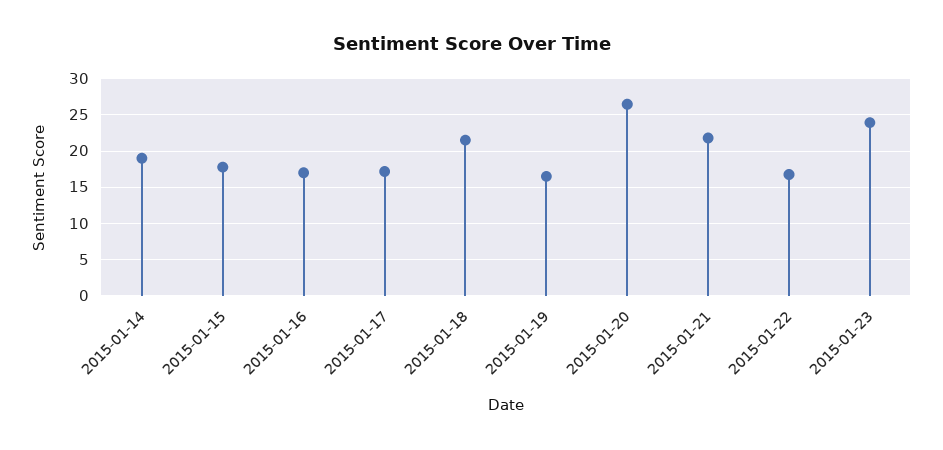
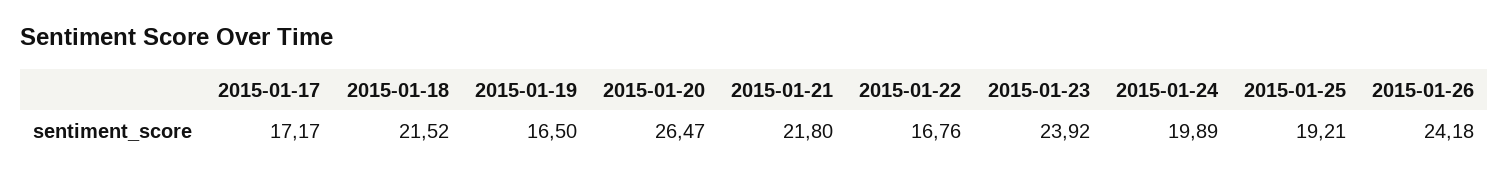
2015-01-14: 19 -> none
2015-01-15: 18 -> none
2015-01-16: 17 -> none
2015-01-24: none -> 19.89
2015-01-25: none -> 19.21
2015-01-26: none -> 24.18

